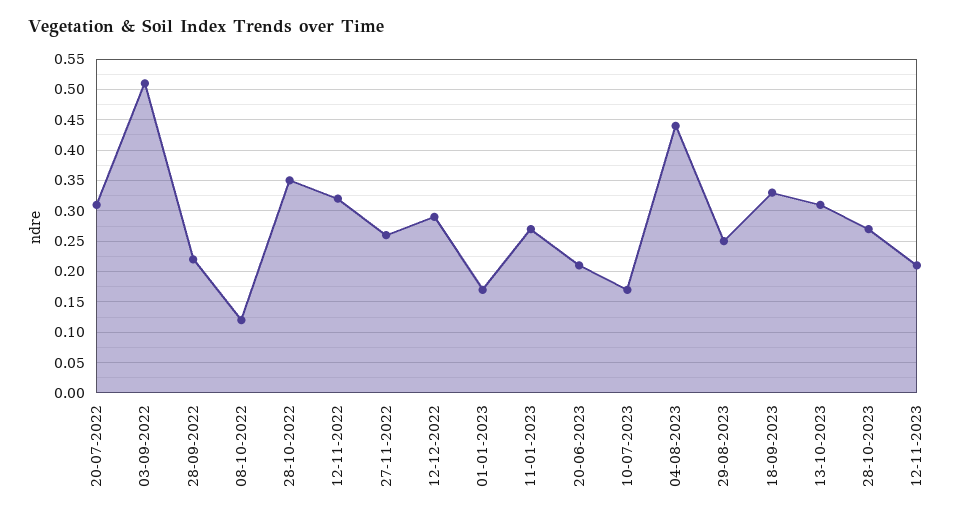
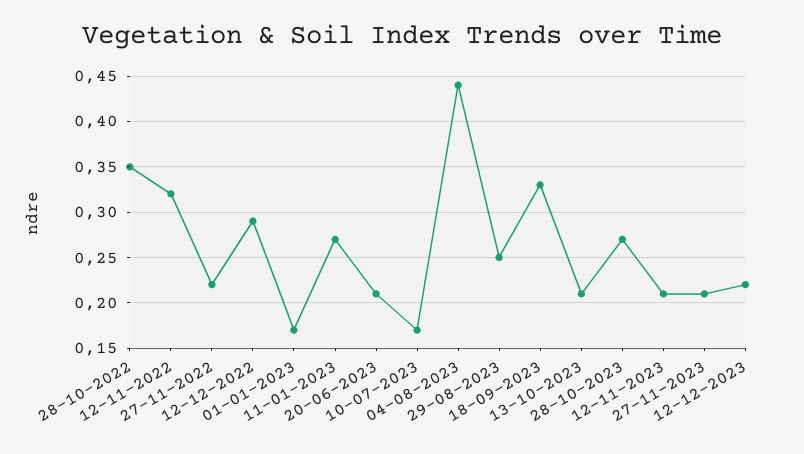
20-07-2022: 0.31 -> none
03-09-2022: 0.51 -> none
28-09-2022: 0.22 -> none
08-10-2022: 0.12 -> none
27-11-2022: 0.26 -> 0.22
13-10-2023: 0.31 -> 0.21
27-11-2023: none -> 0.21
12-12-2023: none -> 0.22

